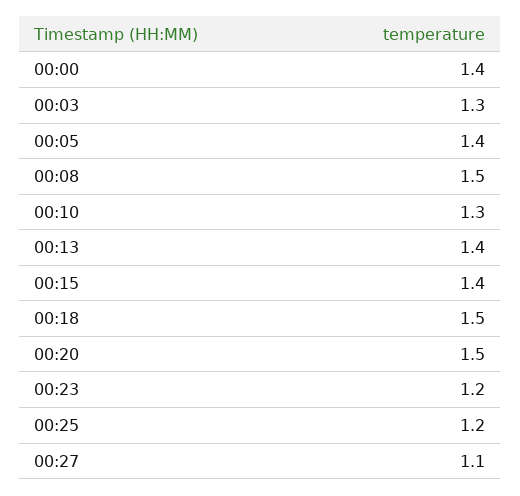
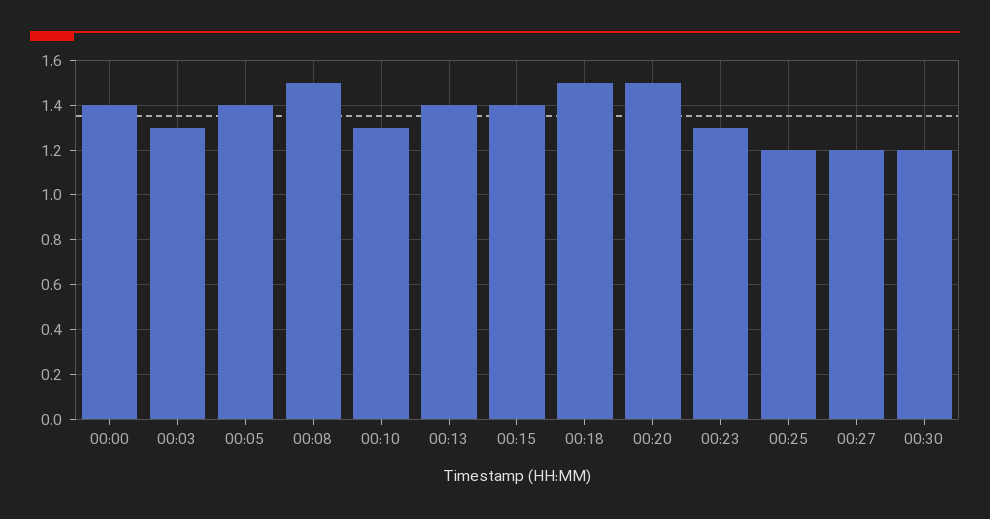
00:23: 1.2 -> 1.3
00:27: 1.1 -> 1.2
00:30: none -> 1.2

